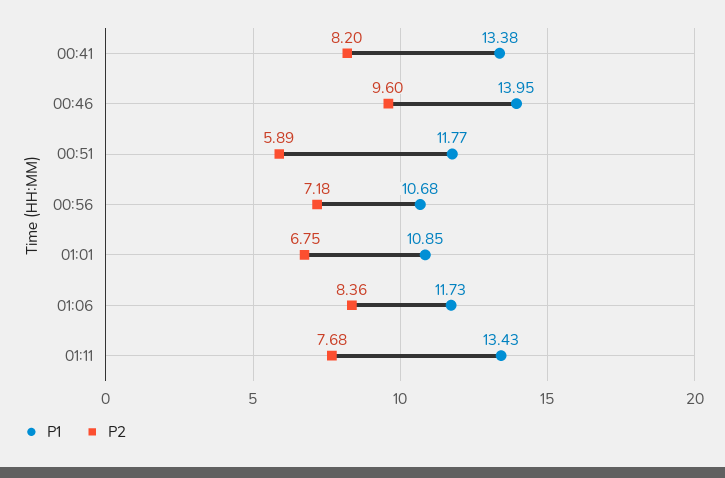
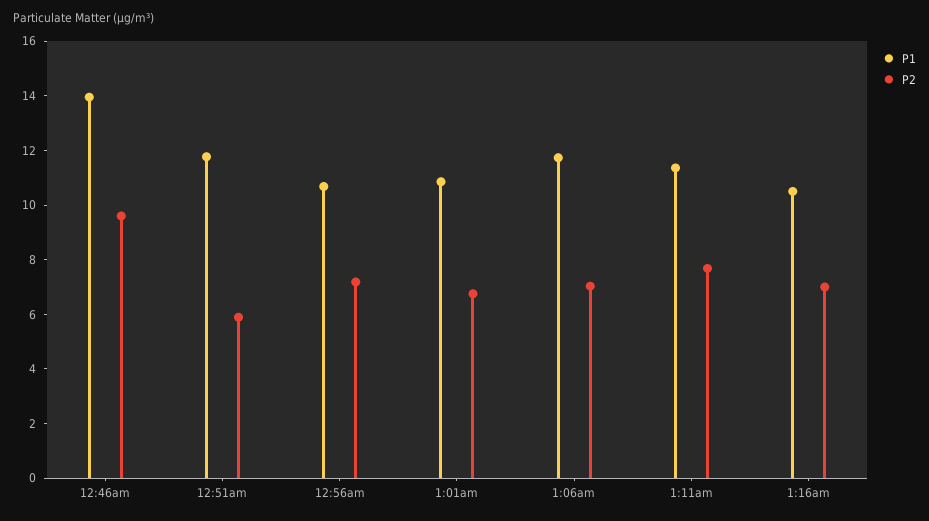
P1, 00:41: 13.38 -> none
P2, 00:41: 8.2 -> none
P2, 01:06: 8.36 -> 7
P1, 01:11: 13.43 -> 11.5
P1, 1:16am: none -> 10.5
P2, 1:16am: none -> 7

